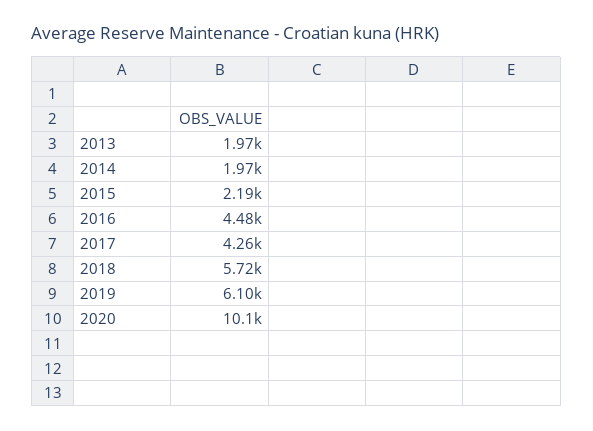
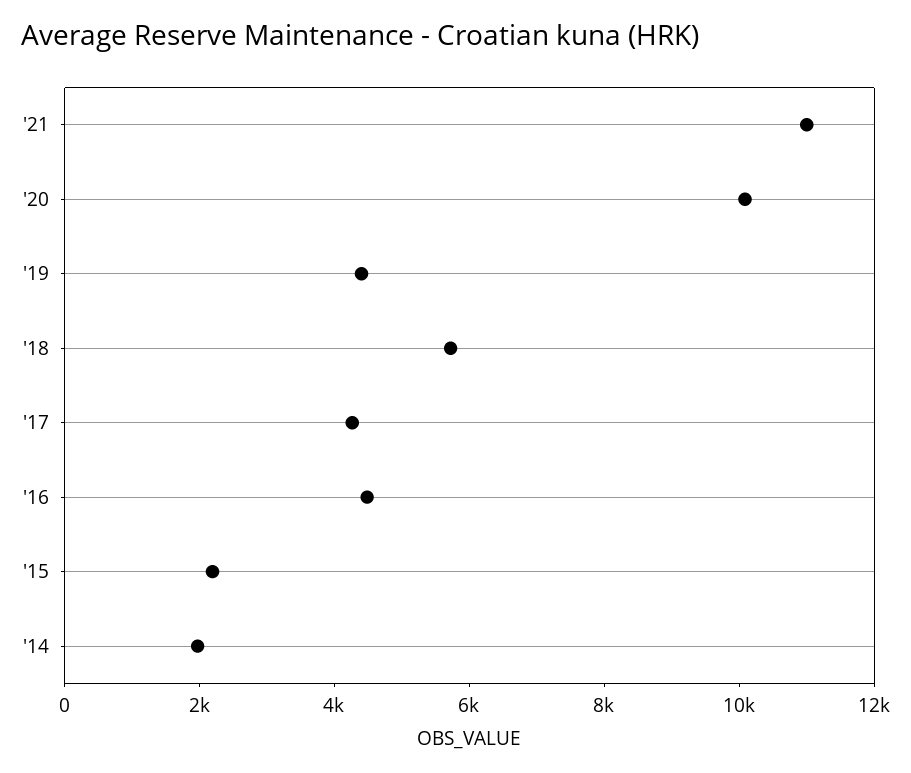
2013: 1970 -> none
2019: 6100 -> 4500
'21: none -> 11000

